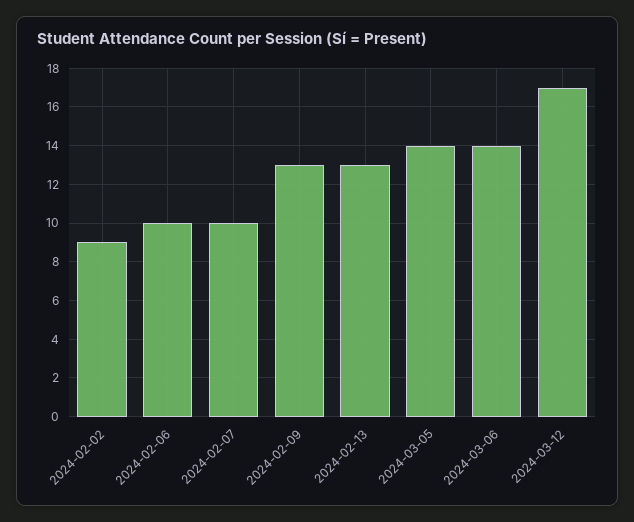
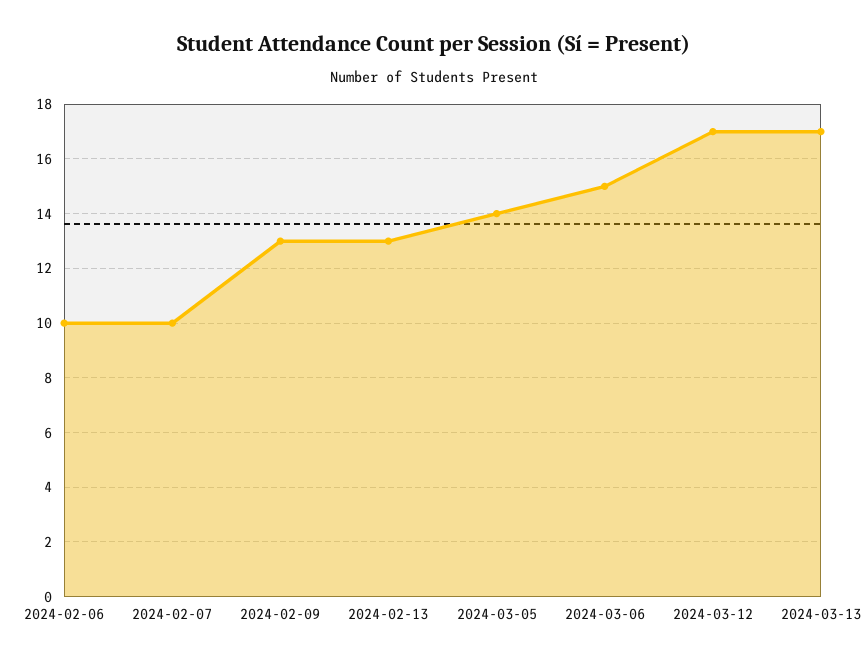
2024-02-02: 9 -> none
2024-03-06: 14 -> 15
2024-03-13: none -> 17

